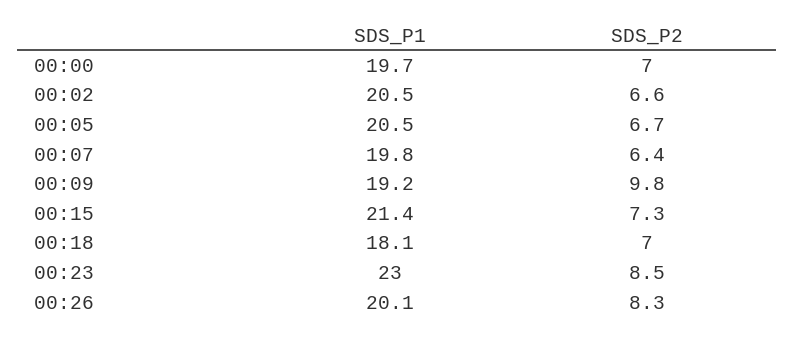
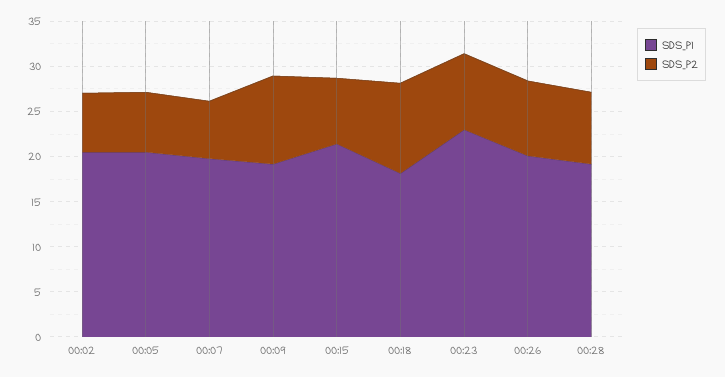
SDS_P1, 00:00: 19.7 -> none
SDS_P2, 00:00: 7 -> none
SDS_P2, 00:18: 7 -> 10
SDS_P1, 00:28: none -> 19
SDS_P2, 00:28: none -> 8

